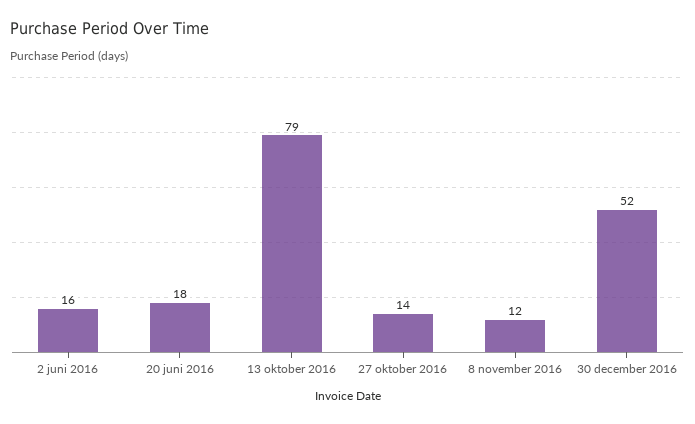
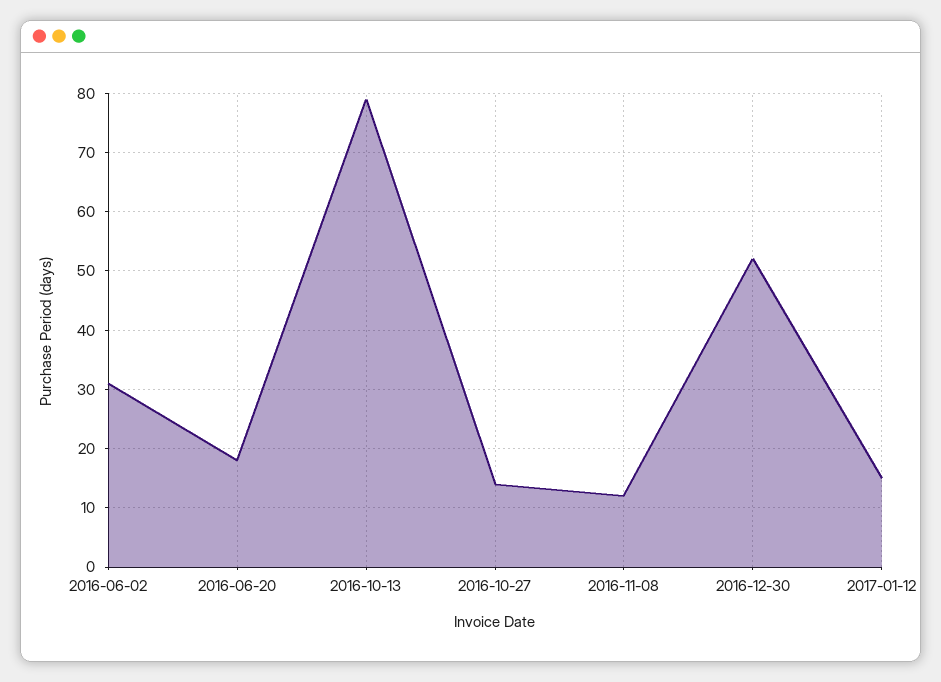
2 juni 2016: 16 -> 30
2017-01-12: none -> 15

